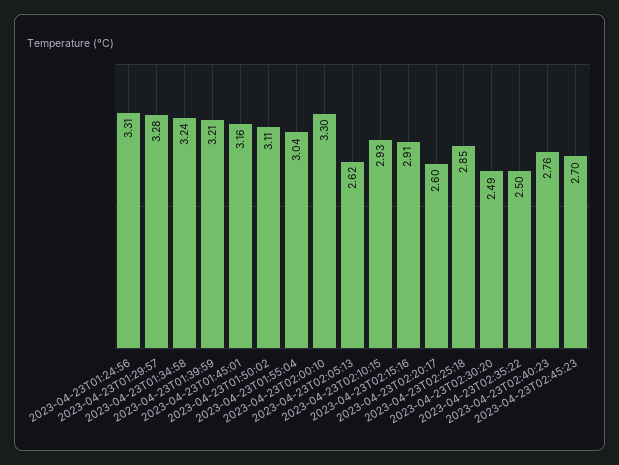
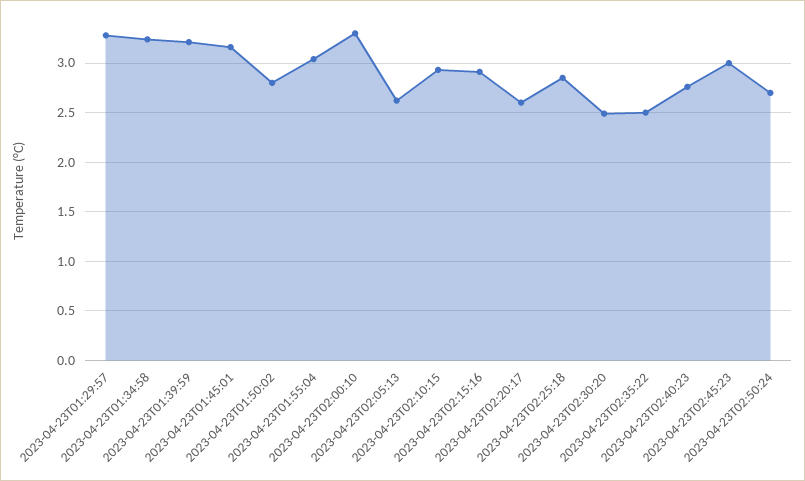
2023-04-23T01:24:56: 3.31 -> none
2023-04-23T01:50:02: 3.11 -> 2.8
2023-04-23T02:45:23: 2.7 -> 3
2023-04-23T02:50:24: none -> 2.7

